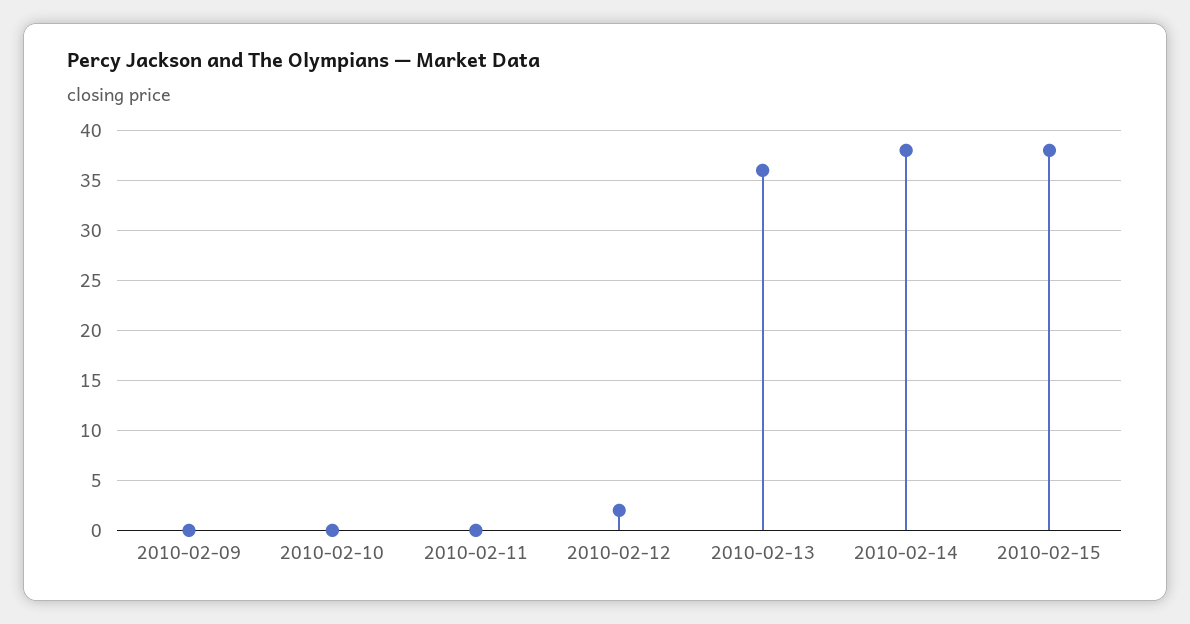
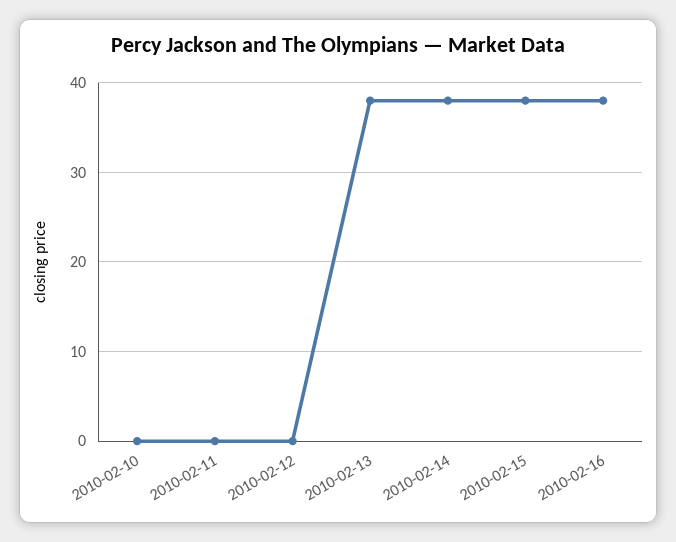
2010-02-09: 0 -> none
2010-02-12: 2 -> 0
2010-02-13: 36 -> 38
2010-02-16: none -> 38

